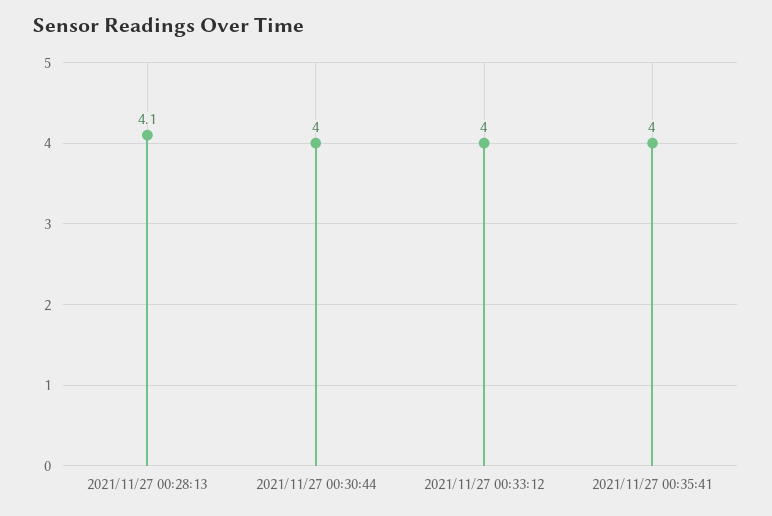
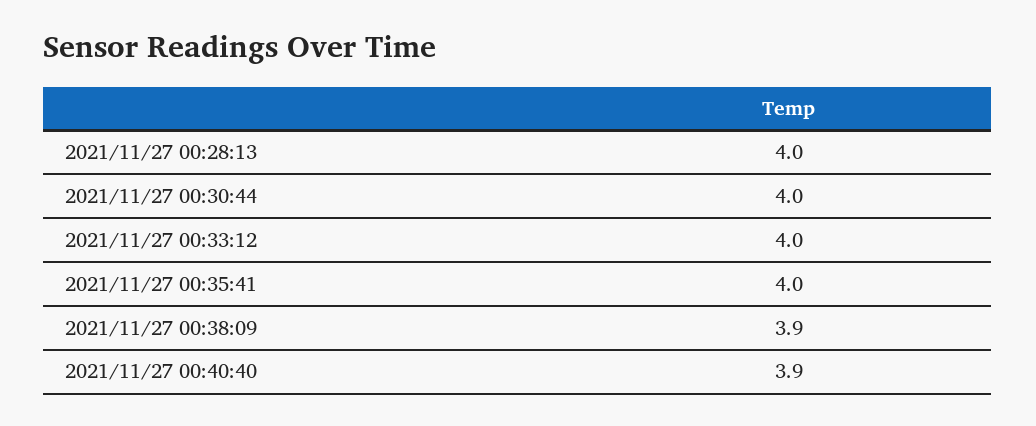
2021/11/27 00:28:13: 4.1 -> 4
2021/11/27 00:38:09: none -> 3.9
2021/11/27 00:40:40: none -> 3.9

